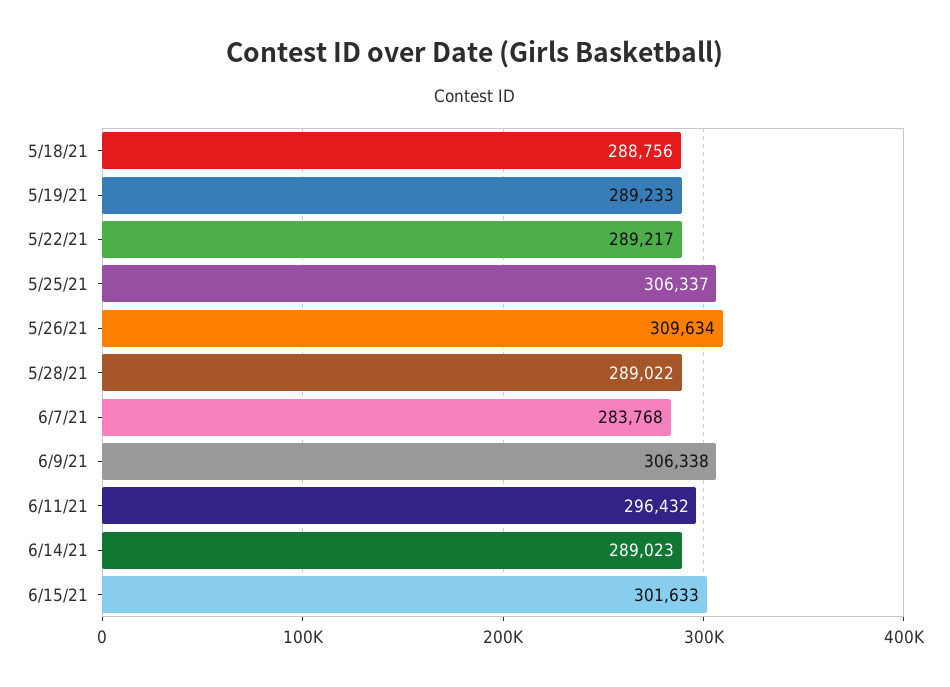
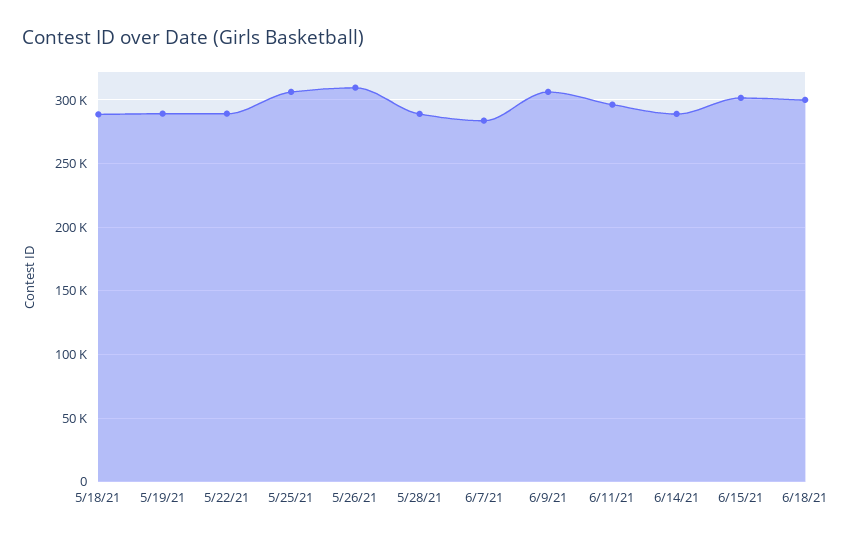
6/18/21: none -> 300000

